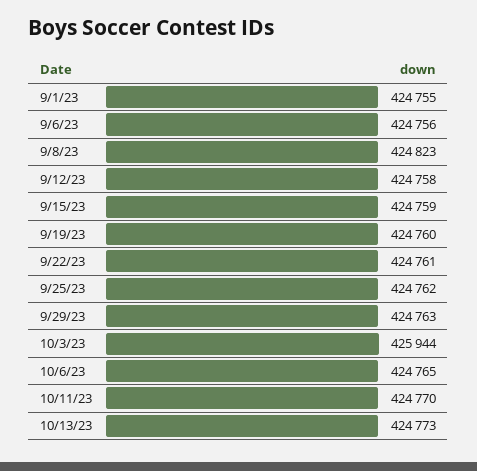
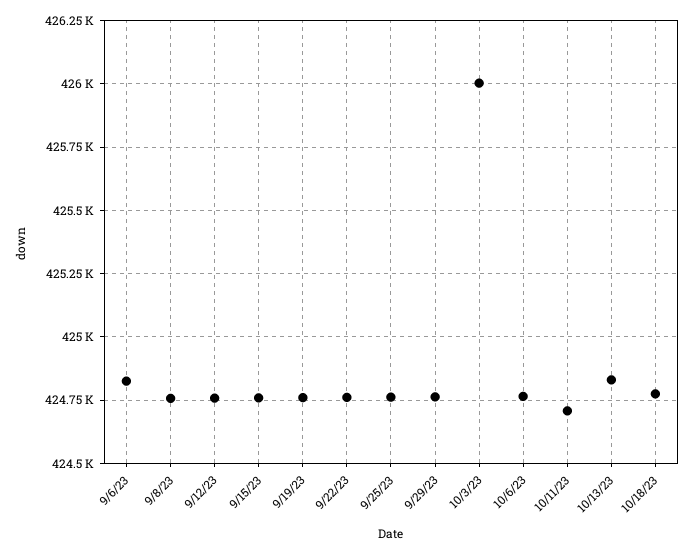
9/1/23: 424755 -> none
9/6/23: 424756 -> 424825
9/8/23: 424823 -> 424750
10/3/23: 425944 -> 426000
10/11/23: 424770 -> 424700
10/13/23: 424773 -> 424825
10/18/23: none -> 424775

